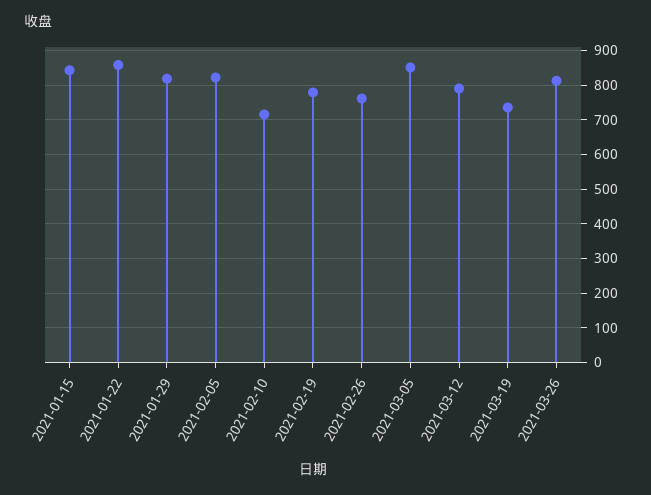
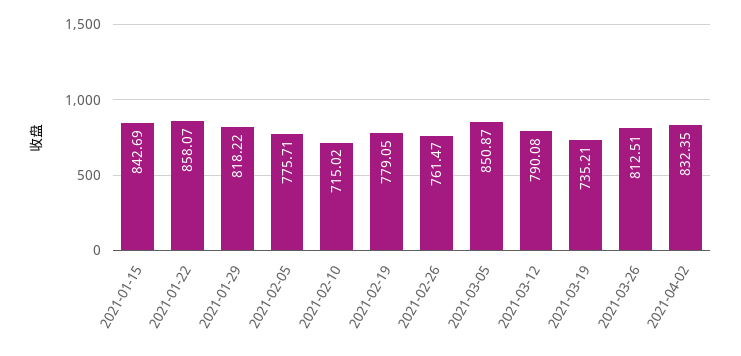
2021-02-05: 820 -> 775.71
2021-04-02: none -> 832.35

